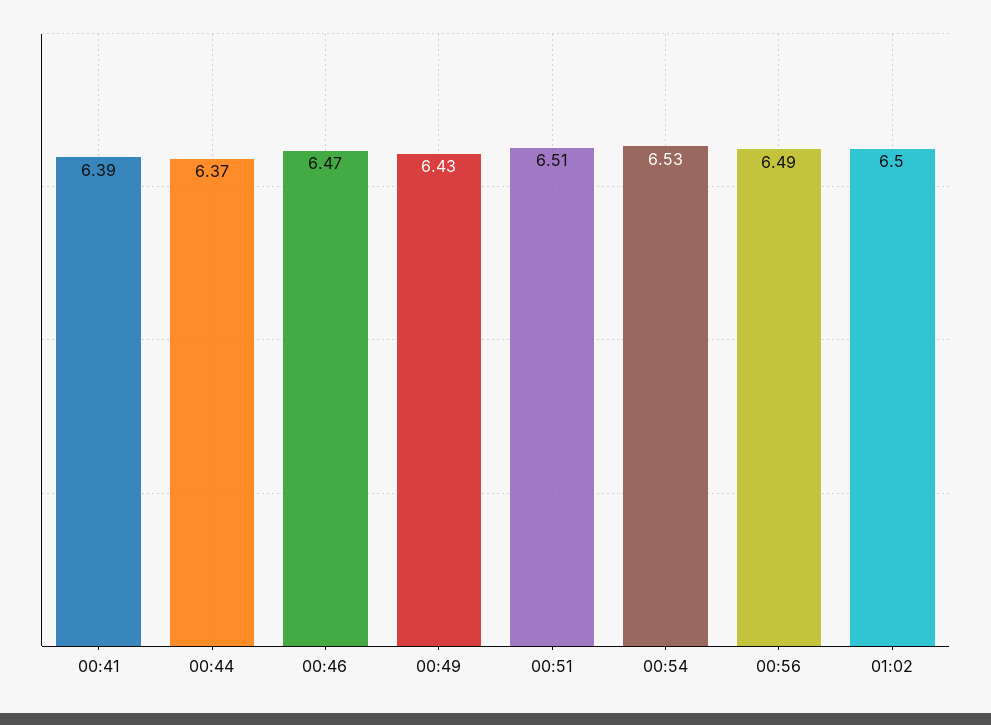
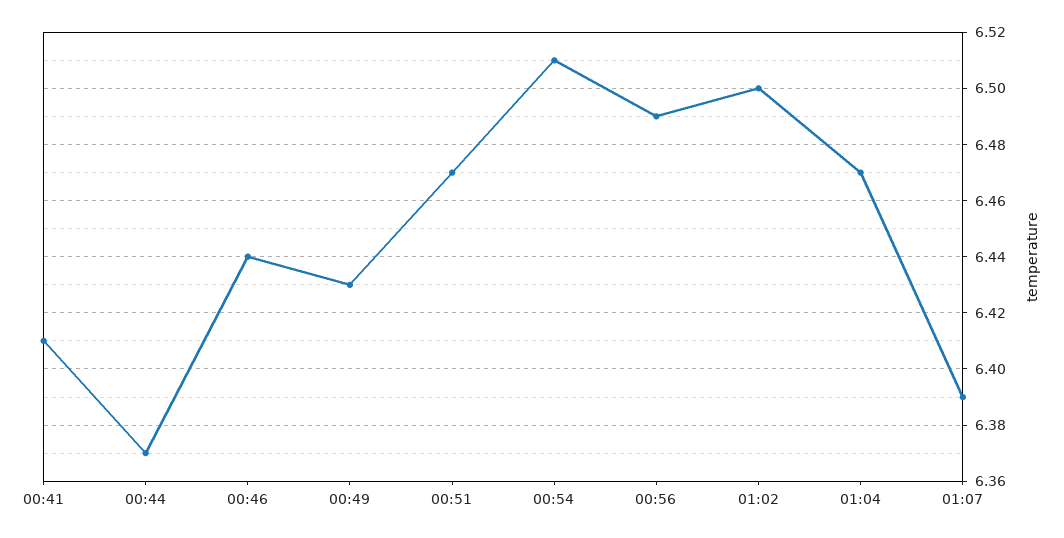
00:41: 6.39 -> 6.41
00:46: 6.47 -> 6.44
00:51: 6.51 -> 6.47
00:54: 6.53 -> 6.51
01:04: none -> 6.47
01:07: none -> 6.39

